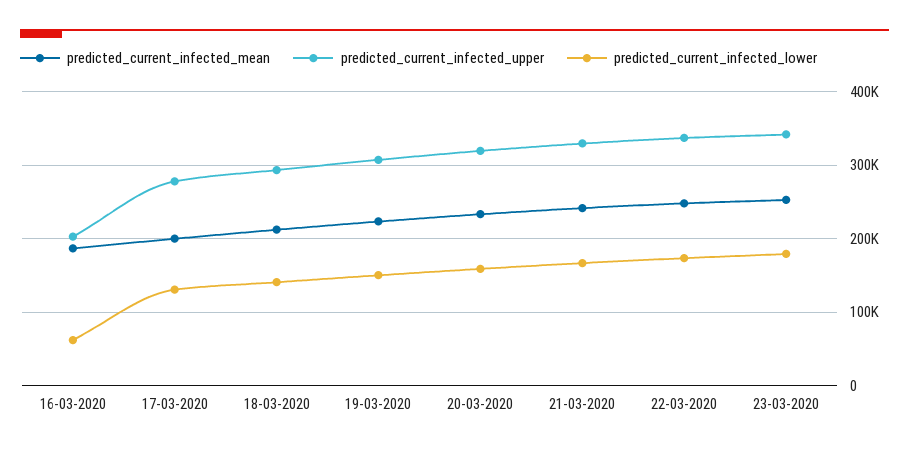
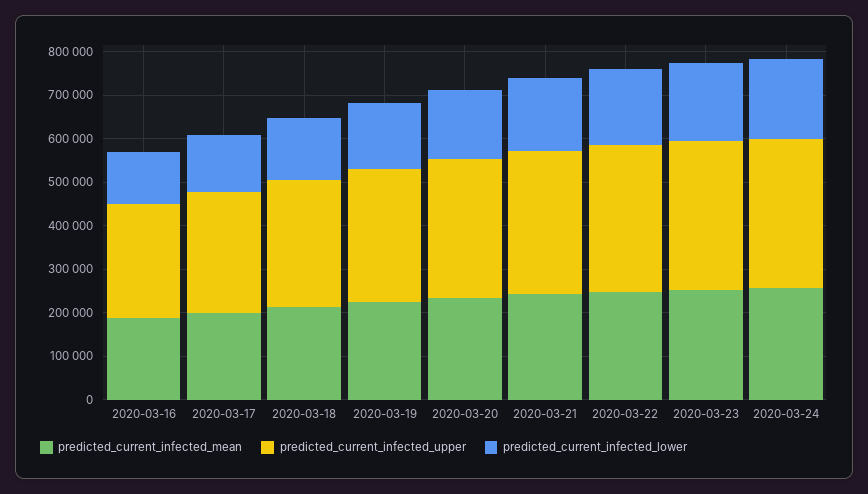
predicted_current_infected_upper, 16-03-2020: 200000 -> 260000
predicted_current_infected_lower, 16-03-2020: 60000 -> 120000
predicted_current_infected_mean, 2020-03-24: none -> 260000
predicted_current_infected_upper, 2020-03-24: none -> 340000
predicted_current_infected_lower, 2020-03-24: none -> 180000

